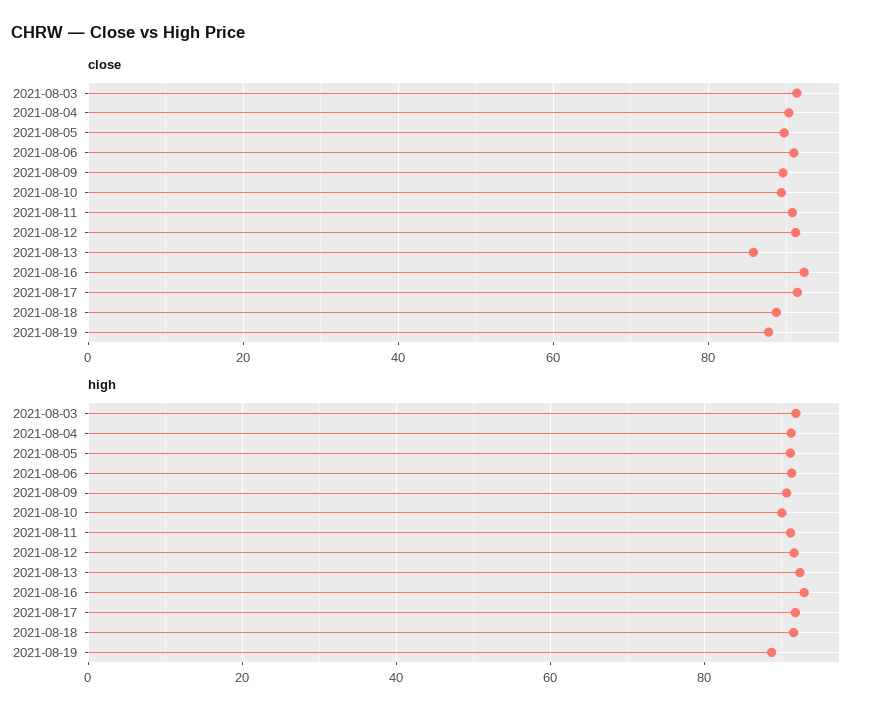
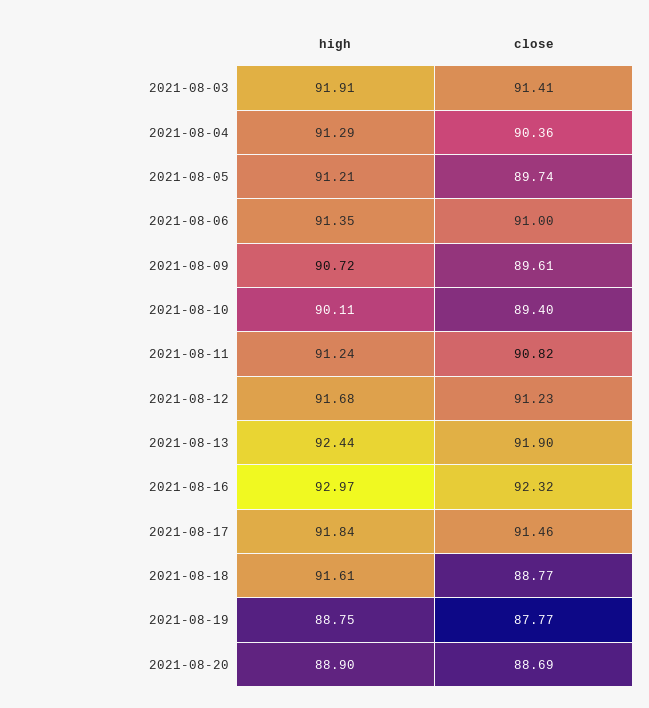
close, 2021-08-13: 86 -> 91.9
high, 2021-08-20: none -> 88.9
close, 2021-08-20: none -> 88.69

